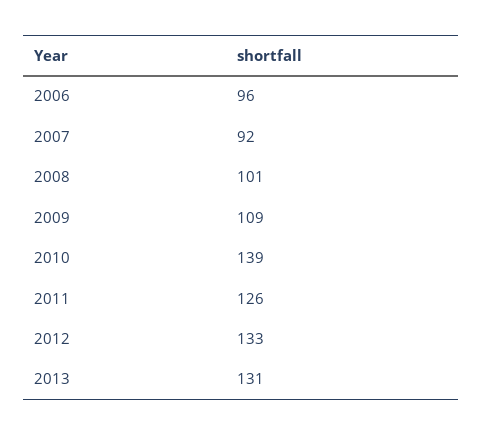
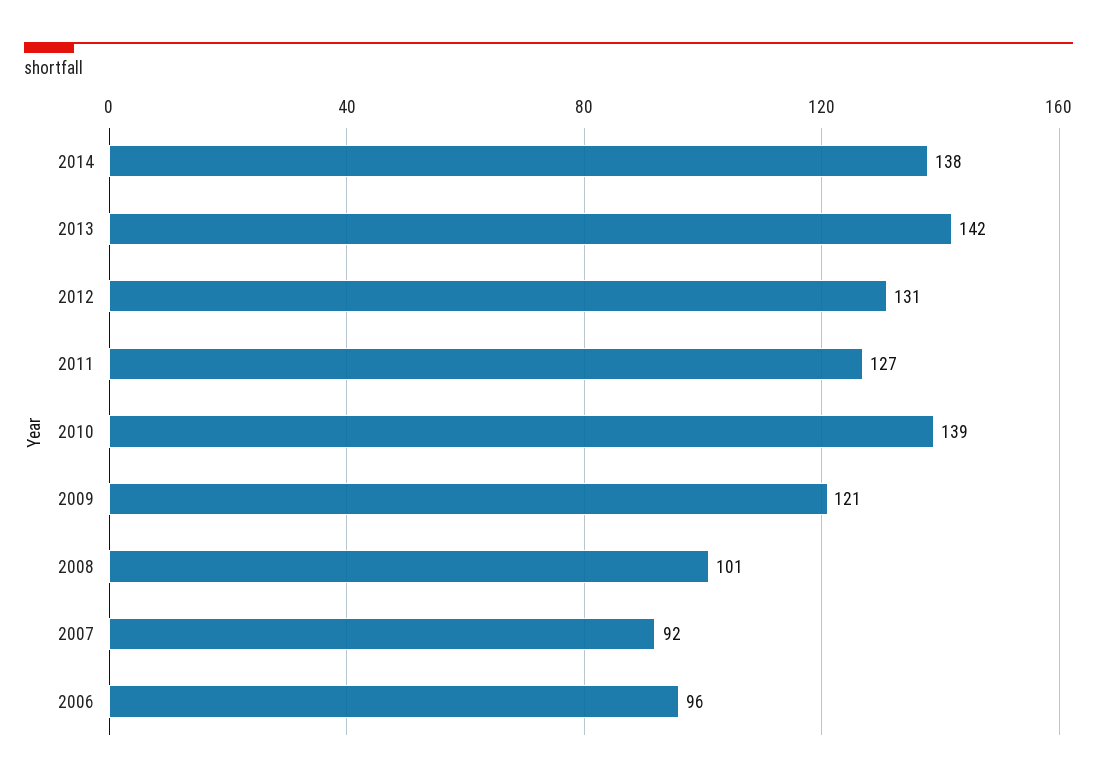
2009: 109 -> 121
2011: 126 -> 127
2012: 133 -> 131
2013: 131 -> 142
2014: none -> 138

